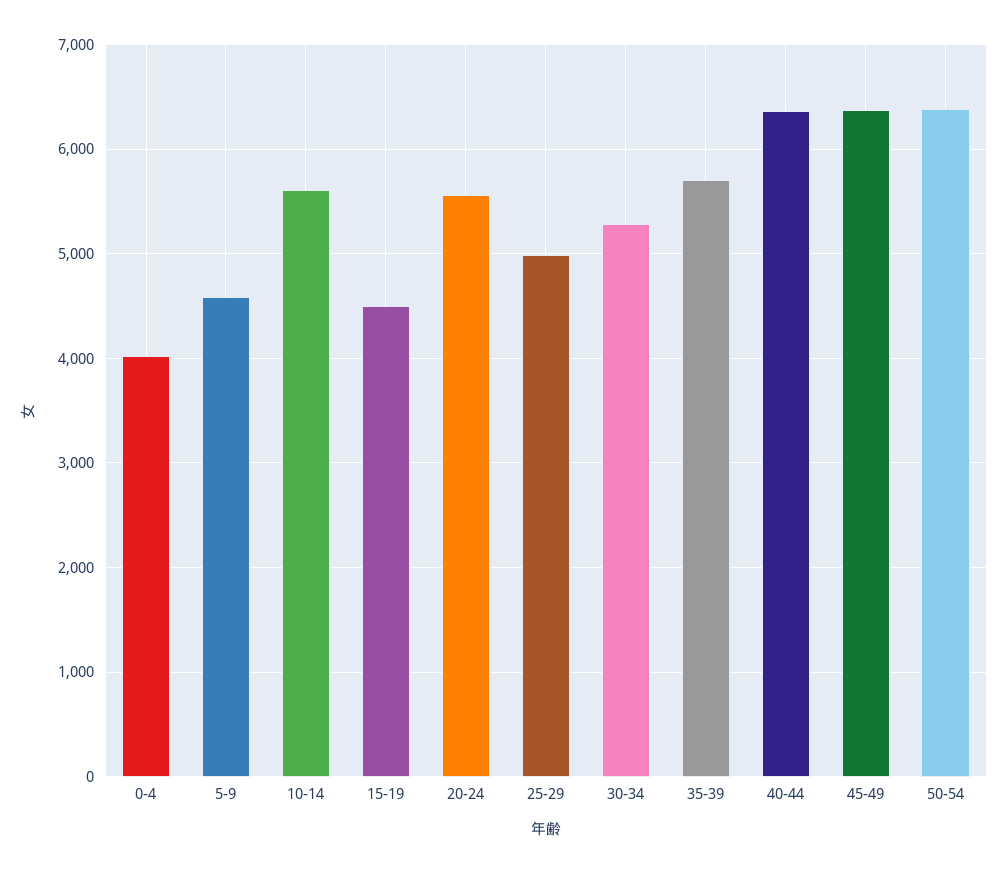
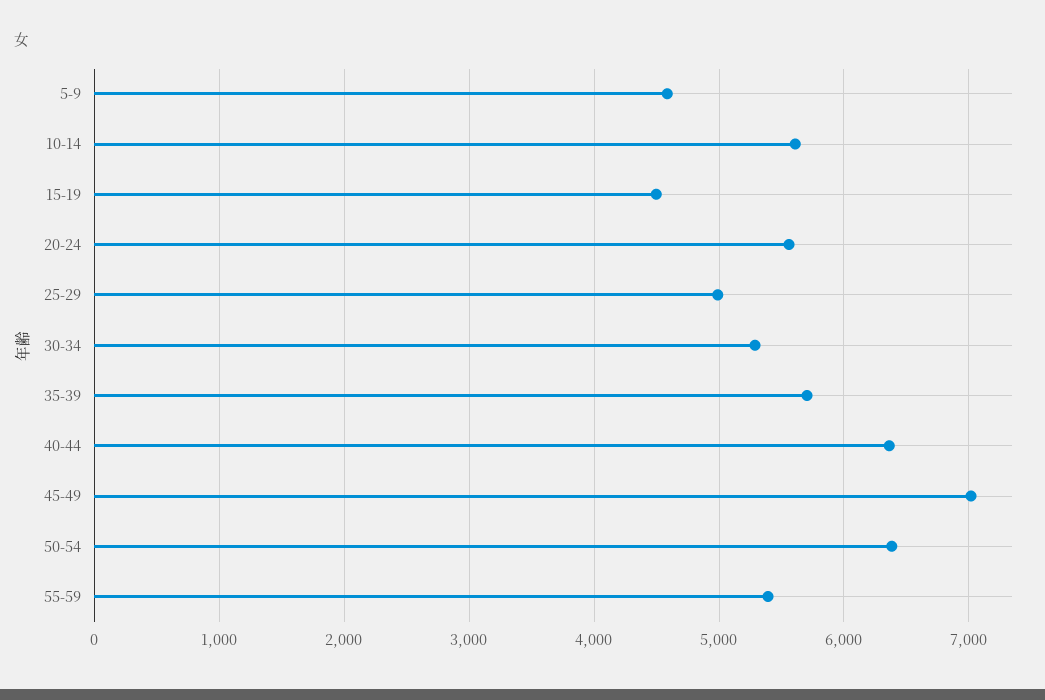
0-4: 4000 -> none
45-49: 6400 -> 7000
55-59: none -> 5400

